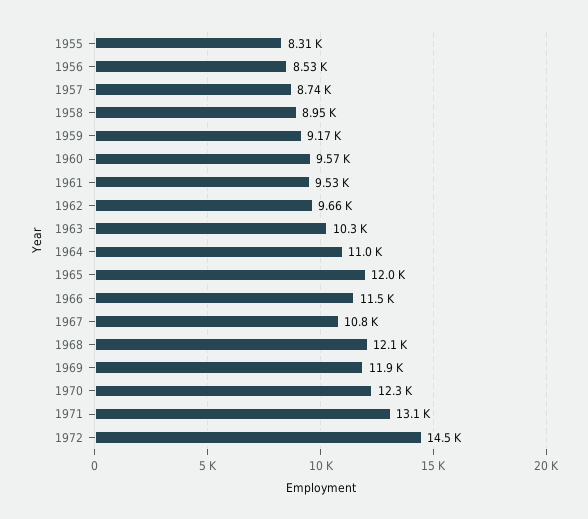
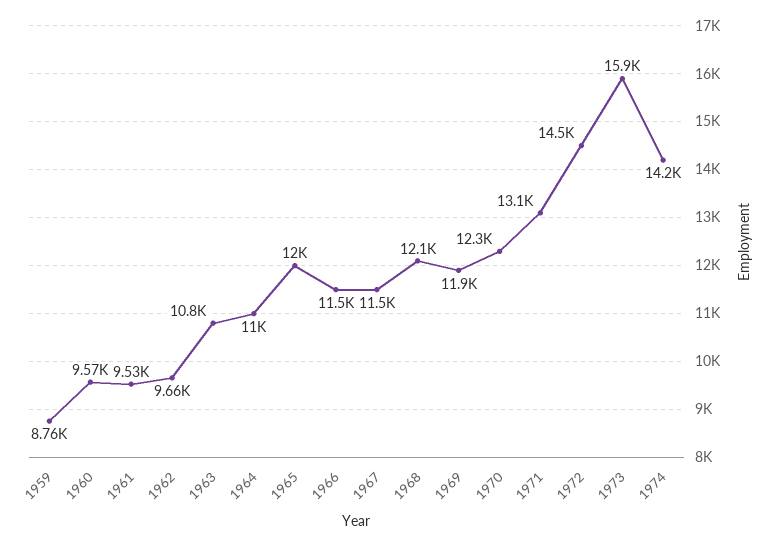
1955: 8310 -> none
1956: 8530 -> none
1957: 8740 -> none
1958: 8950 -> none
1959: 9170 -> 8760
1963: 10300 -> 10800
1967: 10800 -> 11500
1973: none -> 15900
1974: none -> 14200

